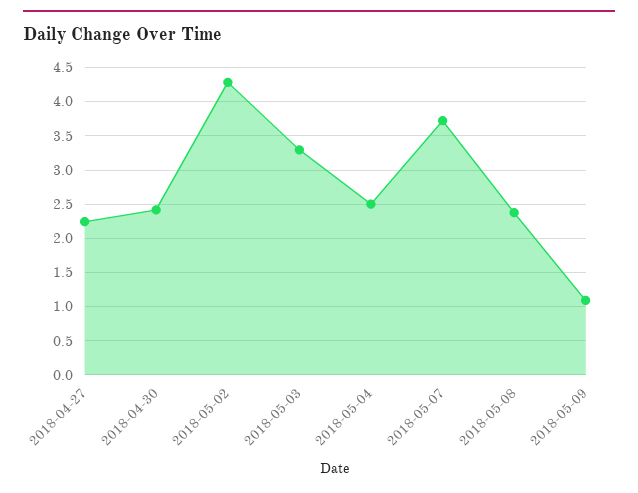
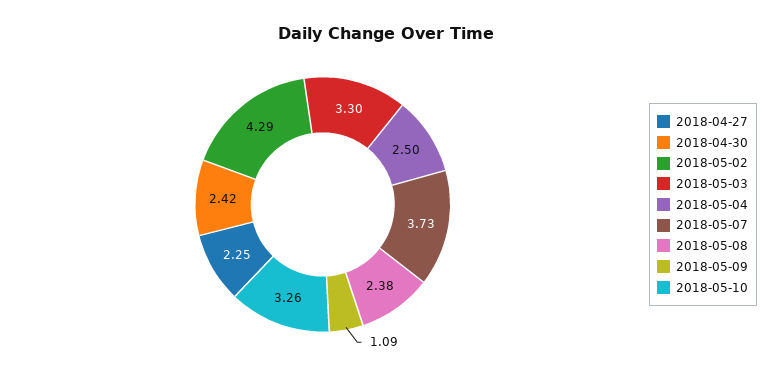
2018-05-10: none -> 3.26

